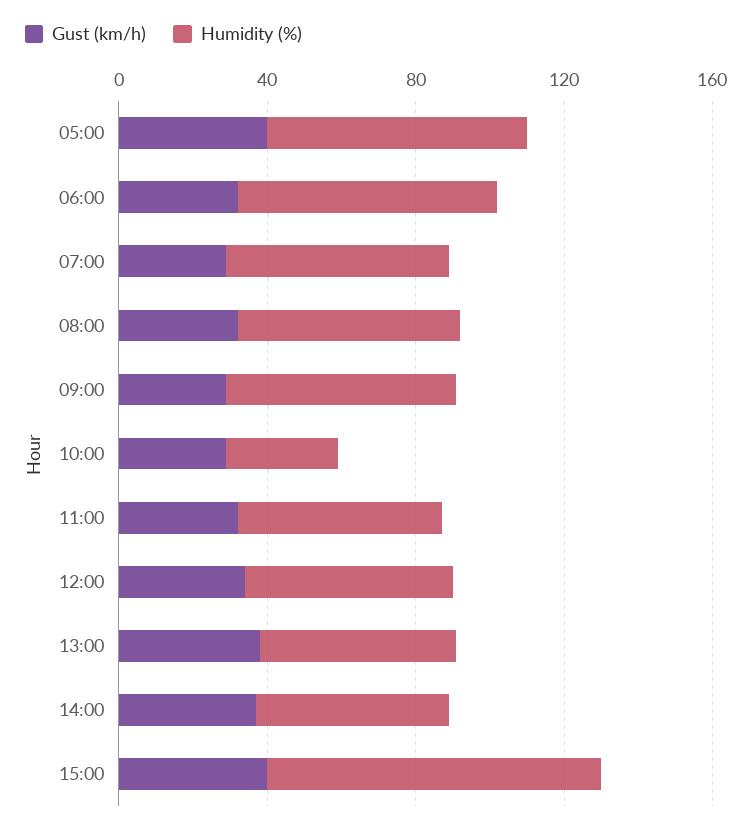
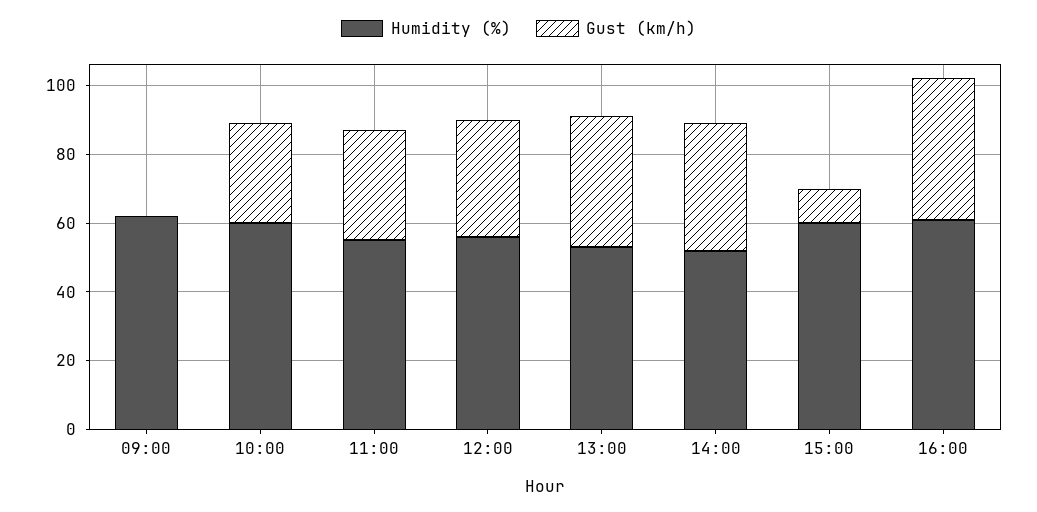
Gust (km/h), 05:00: 40 -> none
Humidity (%), 05:00: 70 -> none
Gust (km/h), 06:00: 30 -> none
Humidity (%), 06:00: 70 -> none
Gust (km/h), 07:00: 30 -> none
Humidity (%), 07:00: 60 -> none
Gust (km/h), 08:00: 30 -> none
Humidity (%), 08:00: 60 -> none
Gust (km/h), 09:00: 30 -> 0
Humidity (%), 10:00: 30 -> 60
Gust (km/h), 15:00: 40 -> 10
Humidity (%), 15:00: 90 -> 60
Humidity (%), 16:00: none -> 60
Gust (km/h), 16:00: none -> 40

